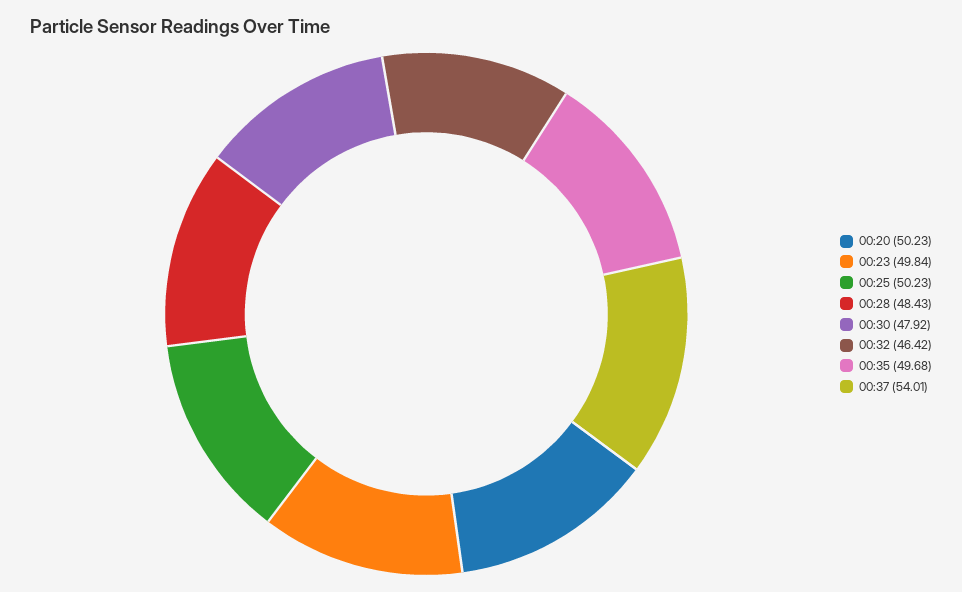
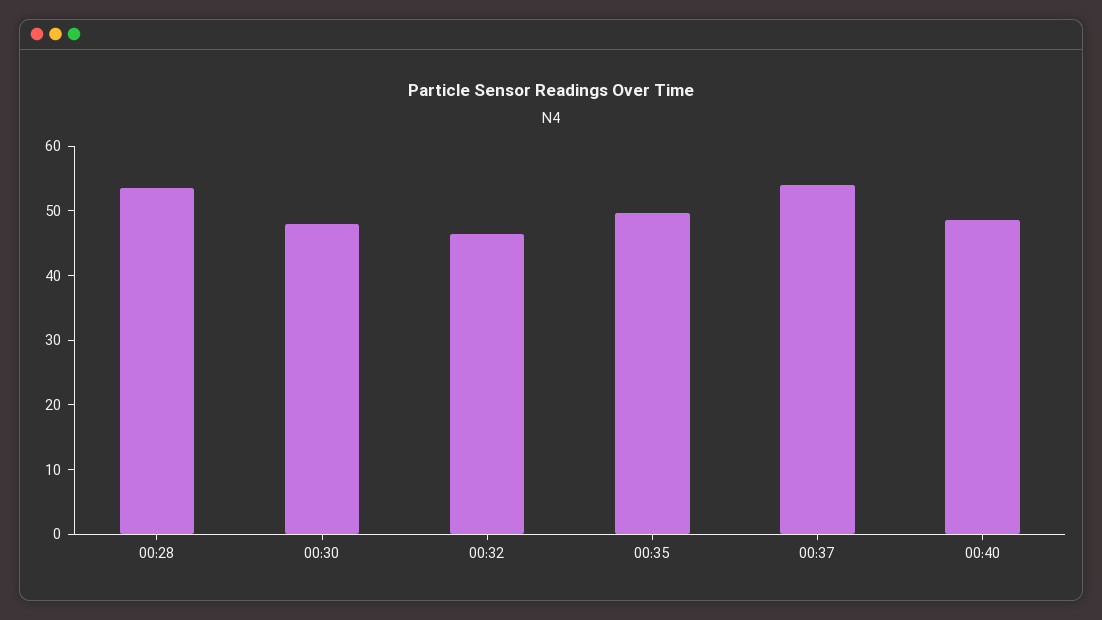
00:20: 50.23 -> none
00:23: 49.84 -> none
00:25: 50.23 -> none
00:28: 48.43 -> 54
00:40: none -> 48

